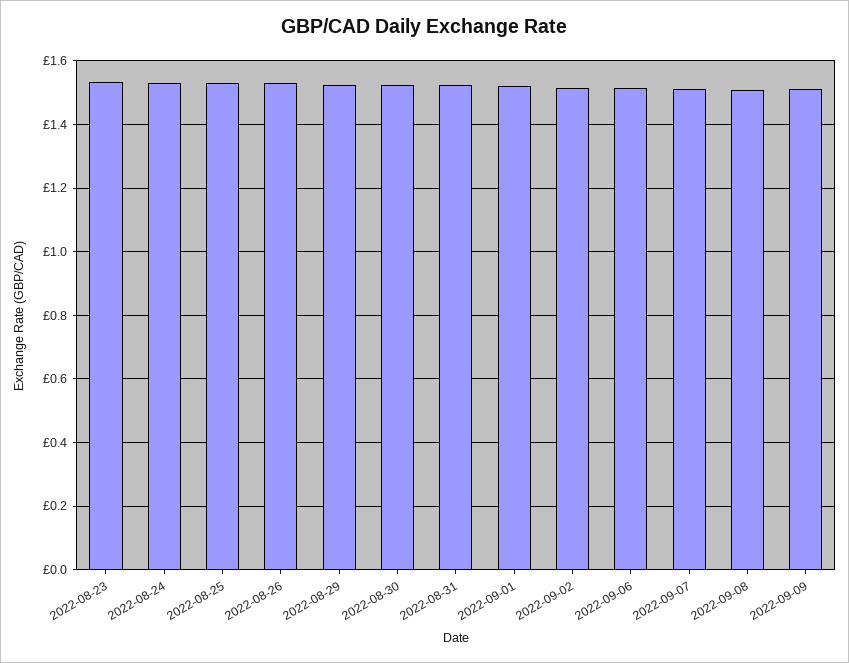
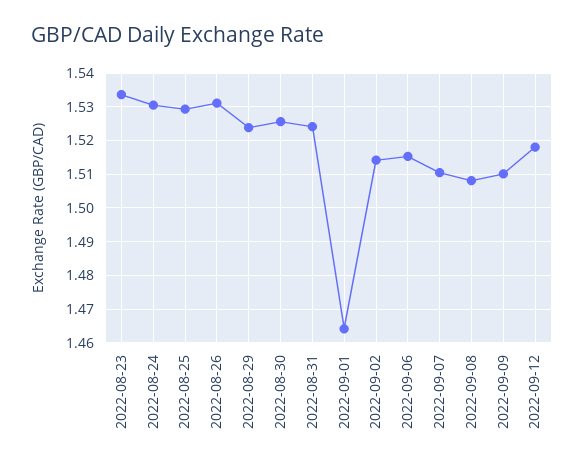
2022-09-01: 1.52 -> 1.464
2022-09-12: none -> 1.518

